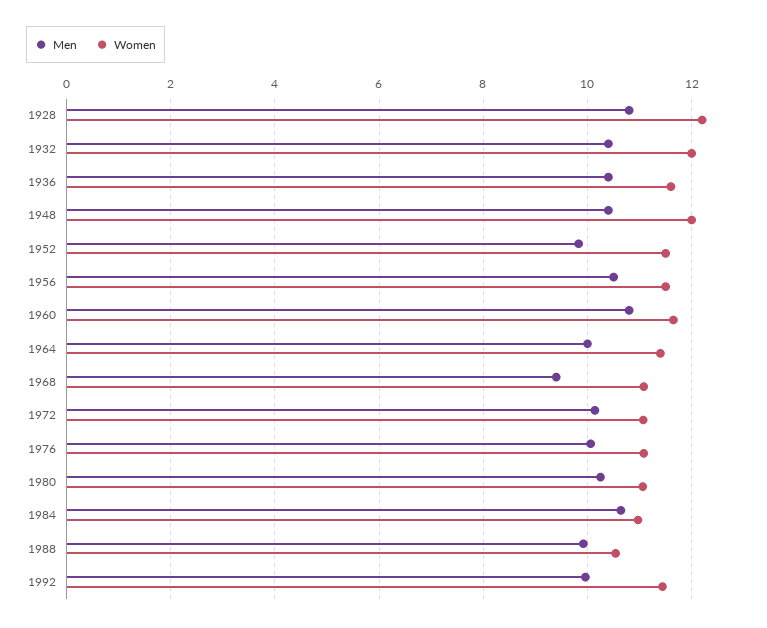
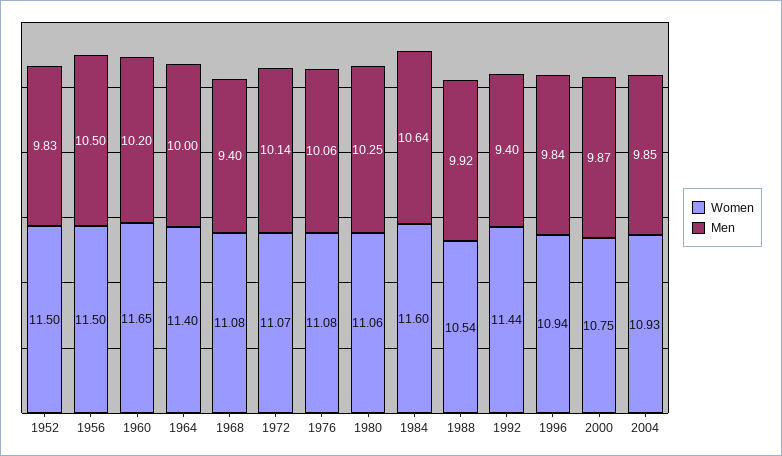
Men, 1928: 10.8 -> none
Women, 1928: 12.2 -> none
Men, 1932: 10.4 -> none
Women, 1932: 12 -> none
Men, 1936: 10.4 -> none
Women, 1936: 11.6 -> none
Men, 1948: 10.4 -> none
Women, 1948: 12 -> none
Men, 1960: 10.8 -> 10.2
Women, 1984: 11 -> 11.6
Men, 1992: 10 -> 9.4
Women, 1996: none -> 10.94
Men, 1996: none -> 9.84
Women, 2000: none -> 10.75
Men, 2000: none -> 9.87
Women, 2004: none -> 10.93
Men, 2004: none -> 9.85

